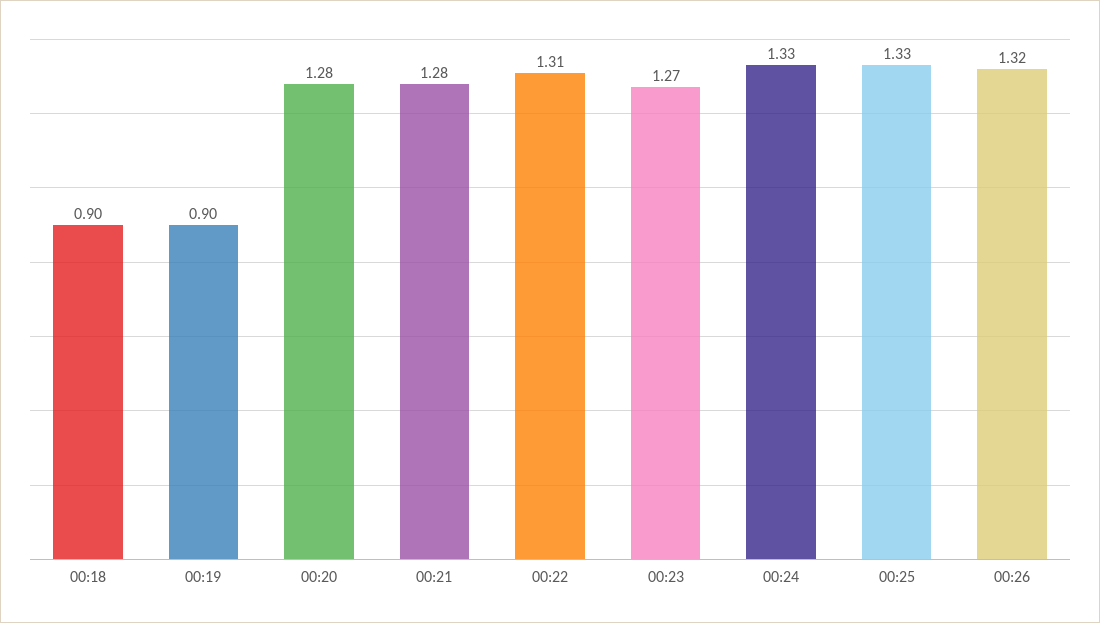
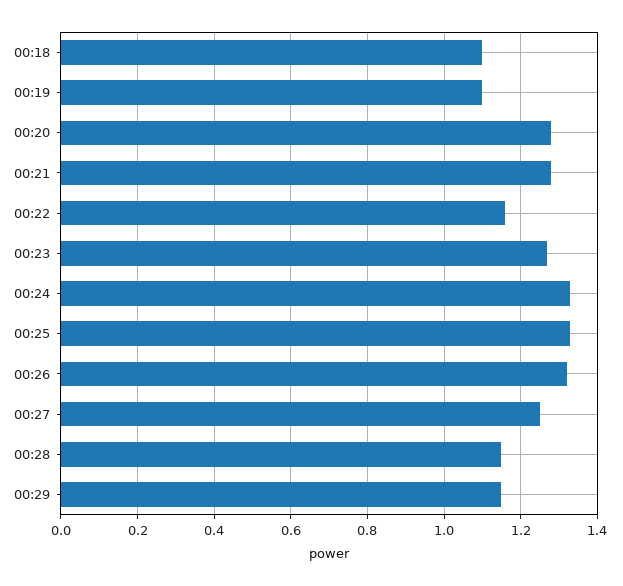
00:18: 0.9 -> 1.1
00:19: 0.9 -> 1.1
00:22: 1.31 -> 1.15
00:27: none -> 1.25
00:28: none -> 1.15
00:29: none -> 1.15

